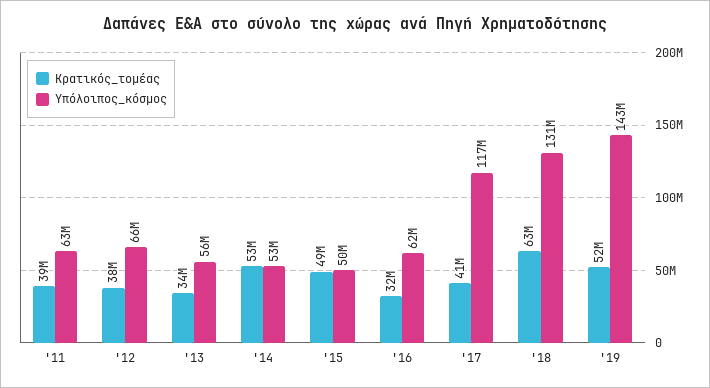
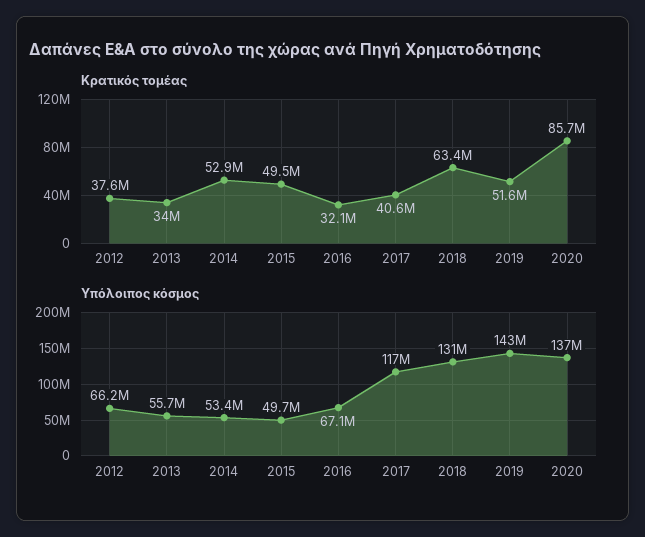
Κρατικός_τομέας, '11: 39000000 -> none
Υπόλοιπος_κόσμος, '11: 63000000 -> none
Υπόλοιπος_κόσμος, '16: 62000000 -> 67100000
Κρατικός_τομέας, 2020: none -> 85700000
Υπόλοιπος_κόσμος, 2020: none -> 137000000

